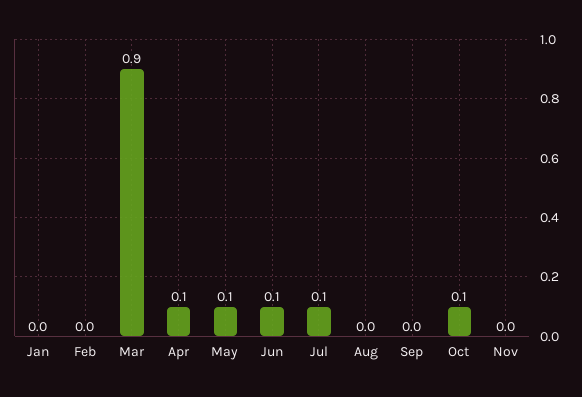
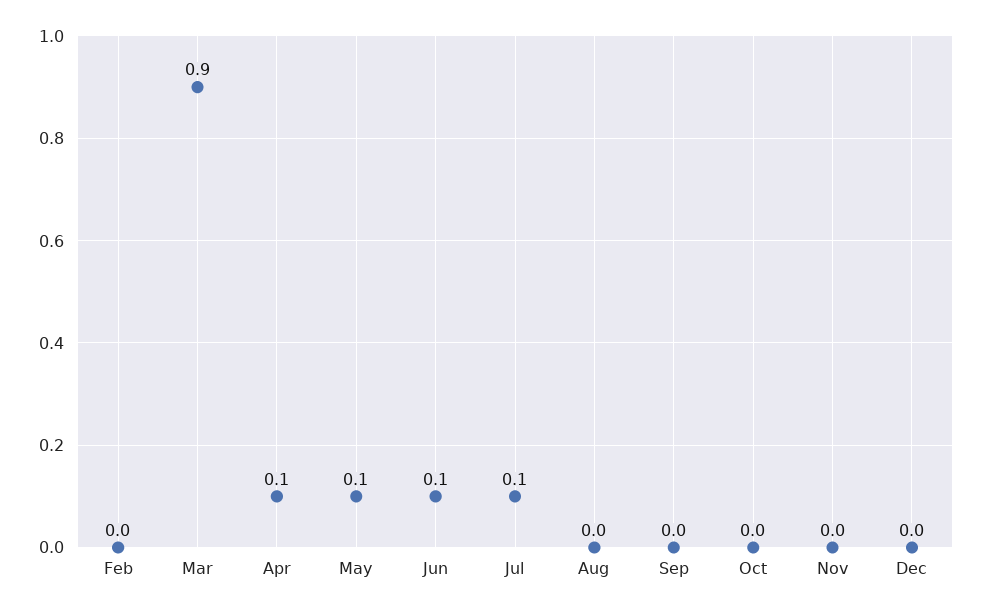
Jan: 0 -> none
Oct: 0.1 -> 0
Dec: none -> 0

